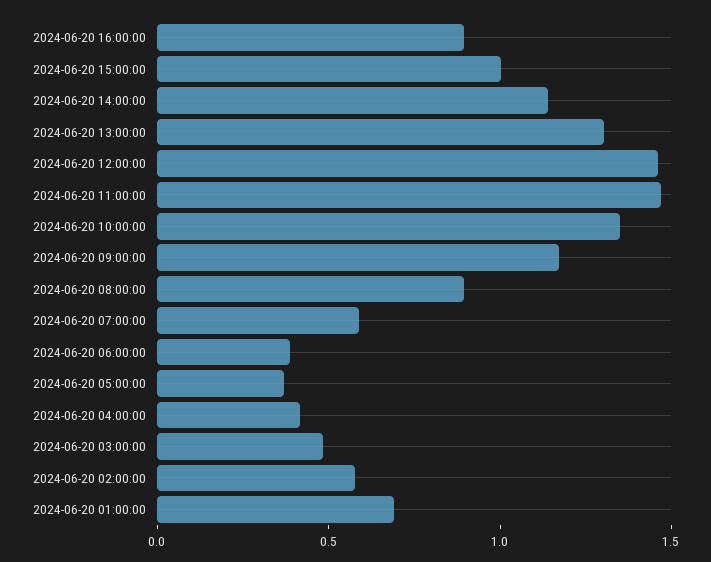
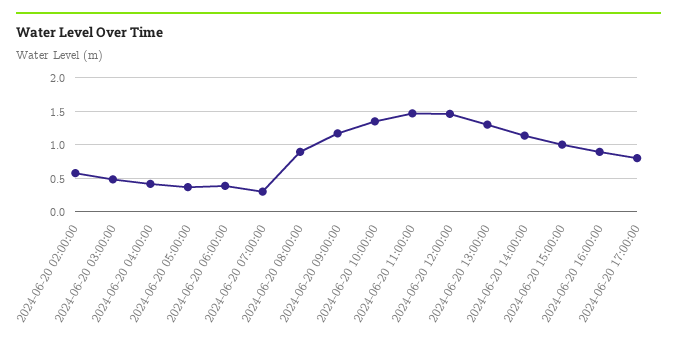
2024-06-20 07:00:00: 0.6 -> 0.3
2024-06-20 01:00:00: 0.7 -> none
2024-06-20 17:00:00: none -> 0.8

